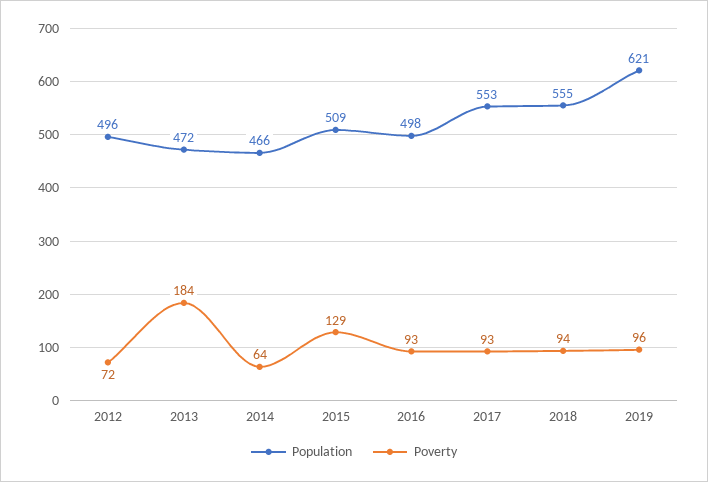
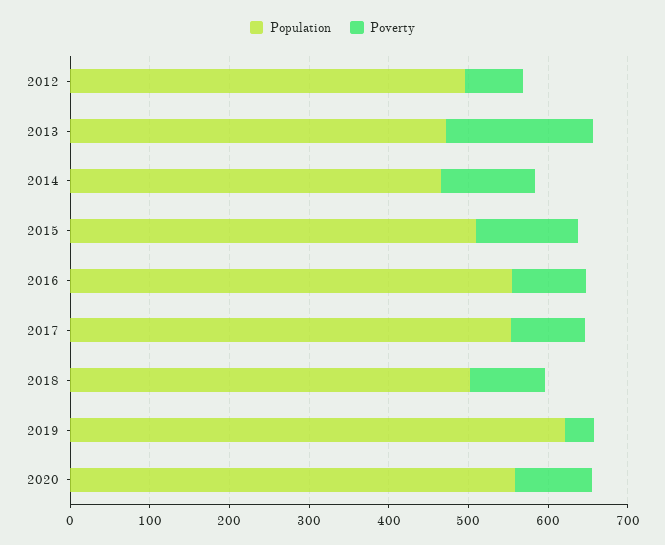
Poverty, 2014: 64 -> 120
Population, 2016: 498 -> 560
Population, 2018: 555 -> 500
Poverty, 2019: 96 -> 40
Population, 2020: none -> 560
Poverty, 2020: none -> 100

